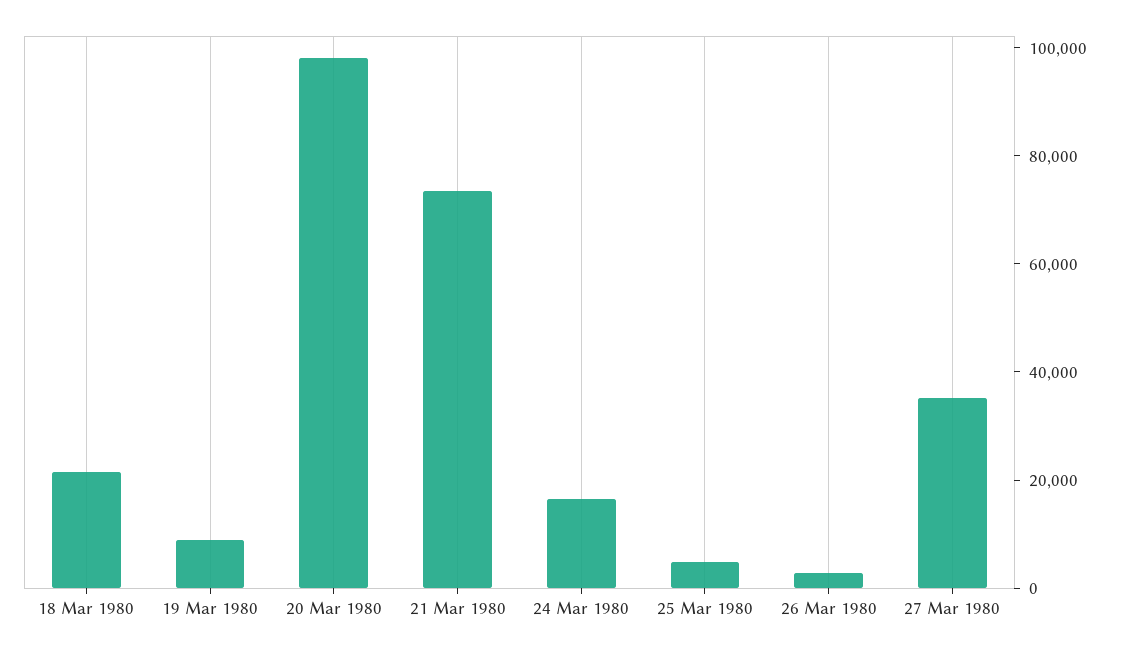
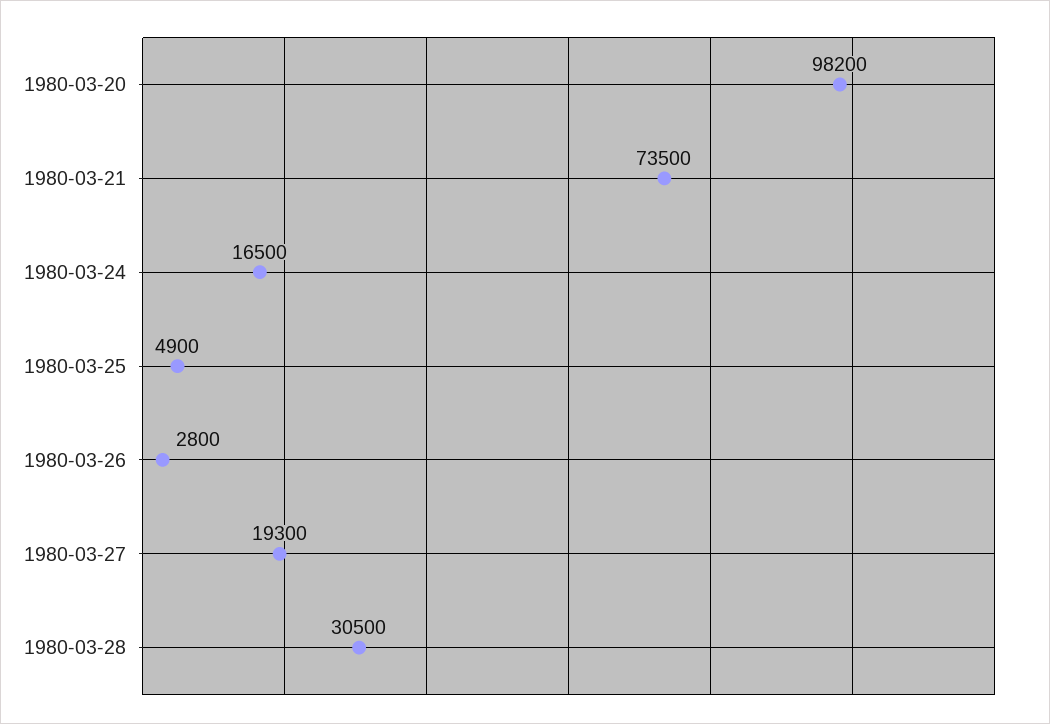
18 Mar 1980: 20000 -> none
19 Mar 1980: 10000 -> none
27 Mar 1980: 35000 -> 19300
1980-03-28: none -> 30500

